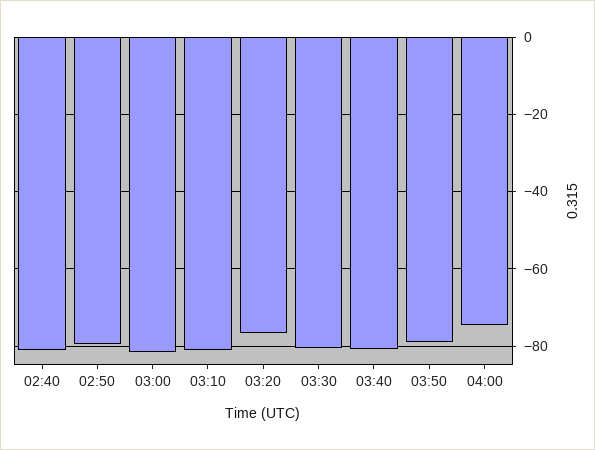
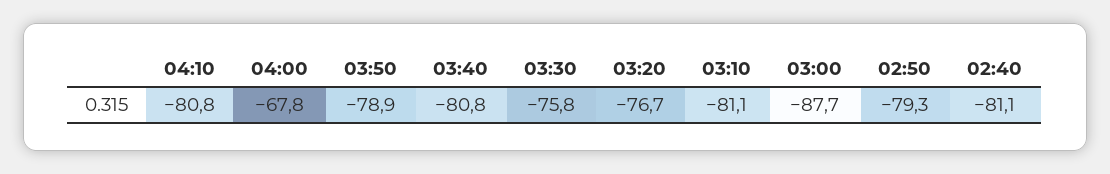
03:00: -82 -> -87.7
03:30: -80 -> -75.8
04:00: -74 -> -67.8
04:10: none -> -80.8

